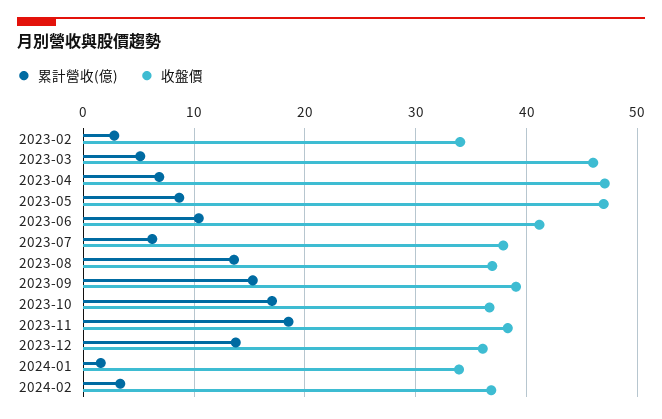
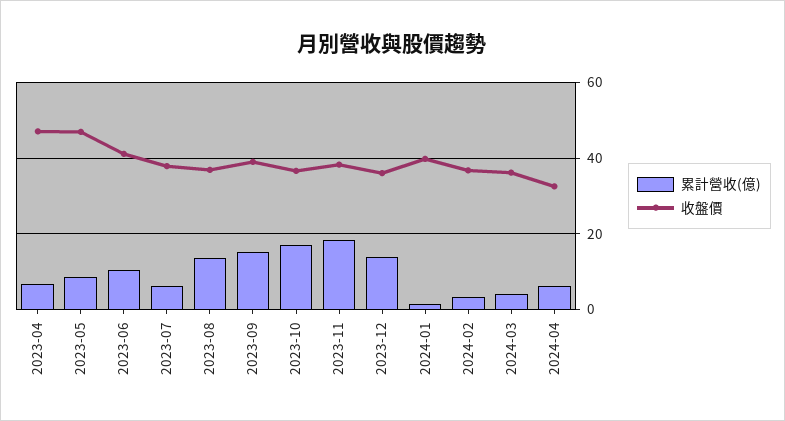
累計營收(億), 2023-02: 3 -> none
收盤價, 2023-02: 34 -> none
累計營收(億), 2023-03: 5 -> none
收盤價, 2023-03: 46 -> none
收盤價, 2024-01: 34 -> 40
累計營收(億), 2024-03: none -> 4
收盤價, 2024-03: none -> 36
累計營收(億), 2024-04: none -> 6
收盤價, 2024-04: none -> 32

